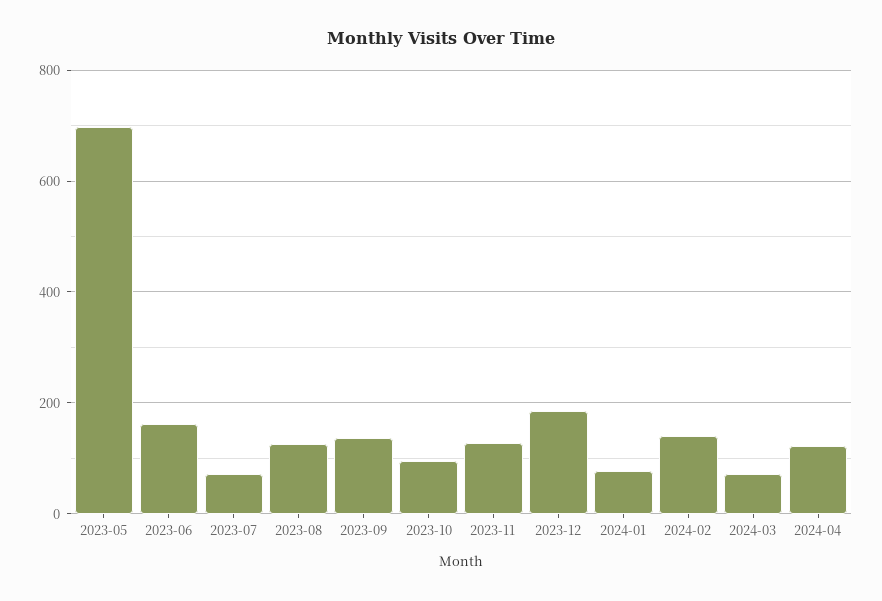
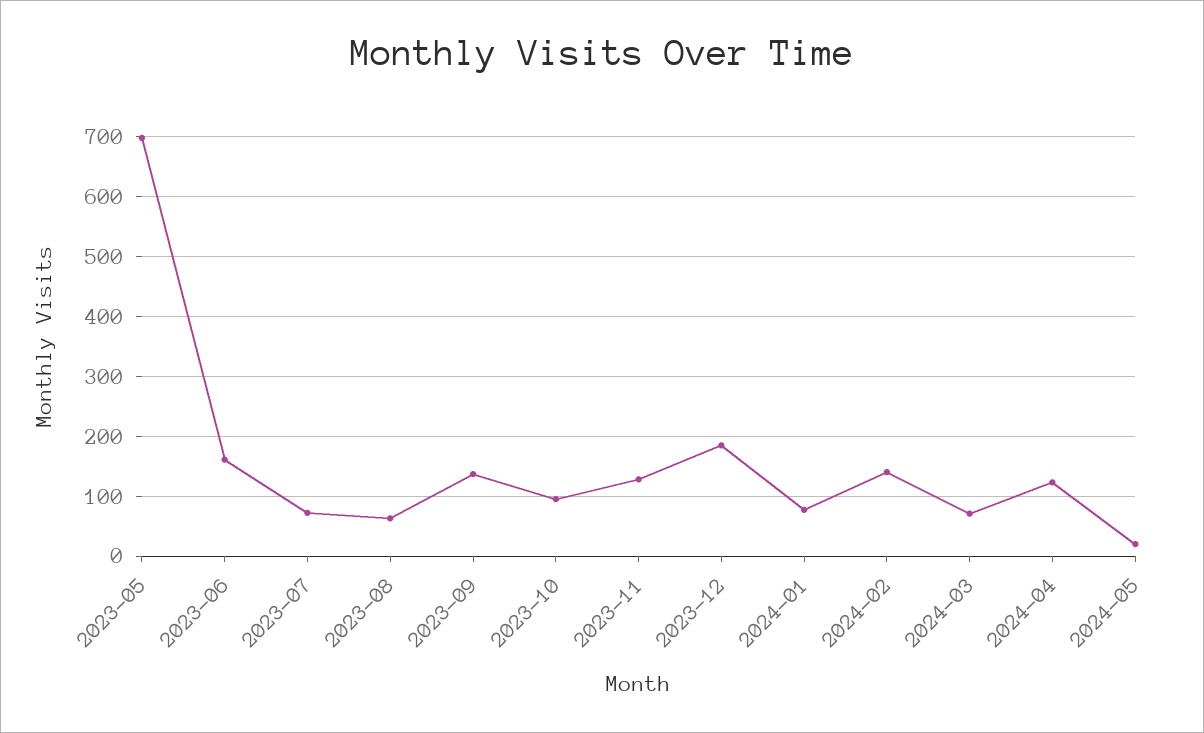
2023-08: 120 -> 60
2024-05: none -> 20

